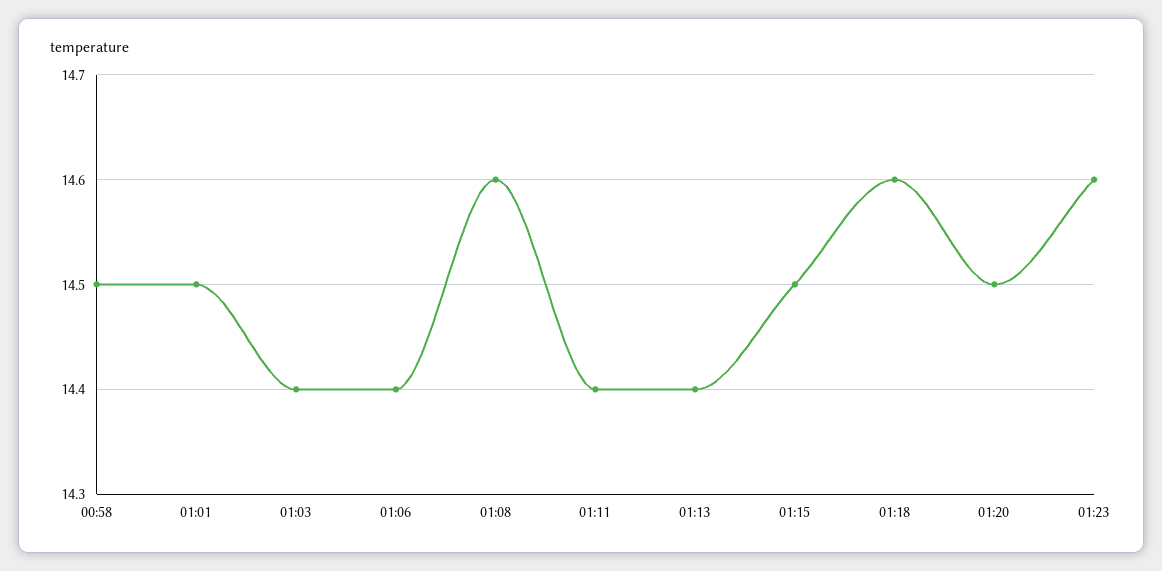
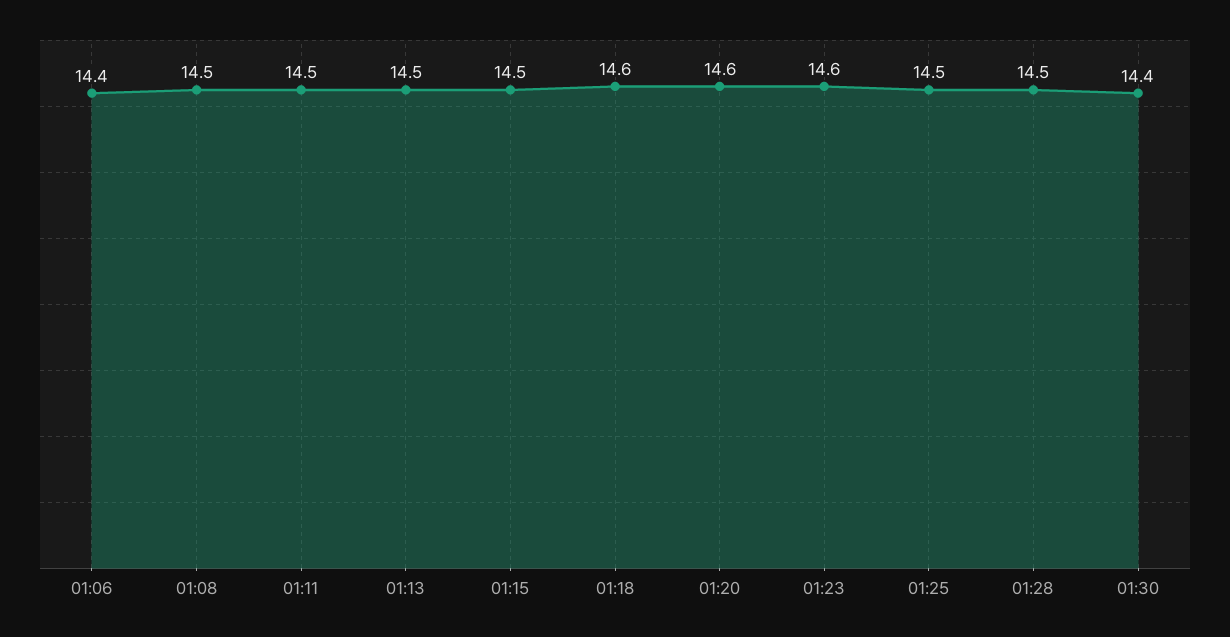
00:58: 14.5 -> none
01:01: 14.5 -> none
01:03: 14.4 -> none
01:08: 14.6 -> 14.5
01:11: 14.4 -> 14.5
01:13: 14.4 -> 14.5
01:20: 14.5 -> 14.6
01:25: none -> 14.5
01:28: none -> 14.5
01:30: none -> 14.4

